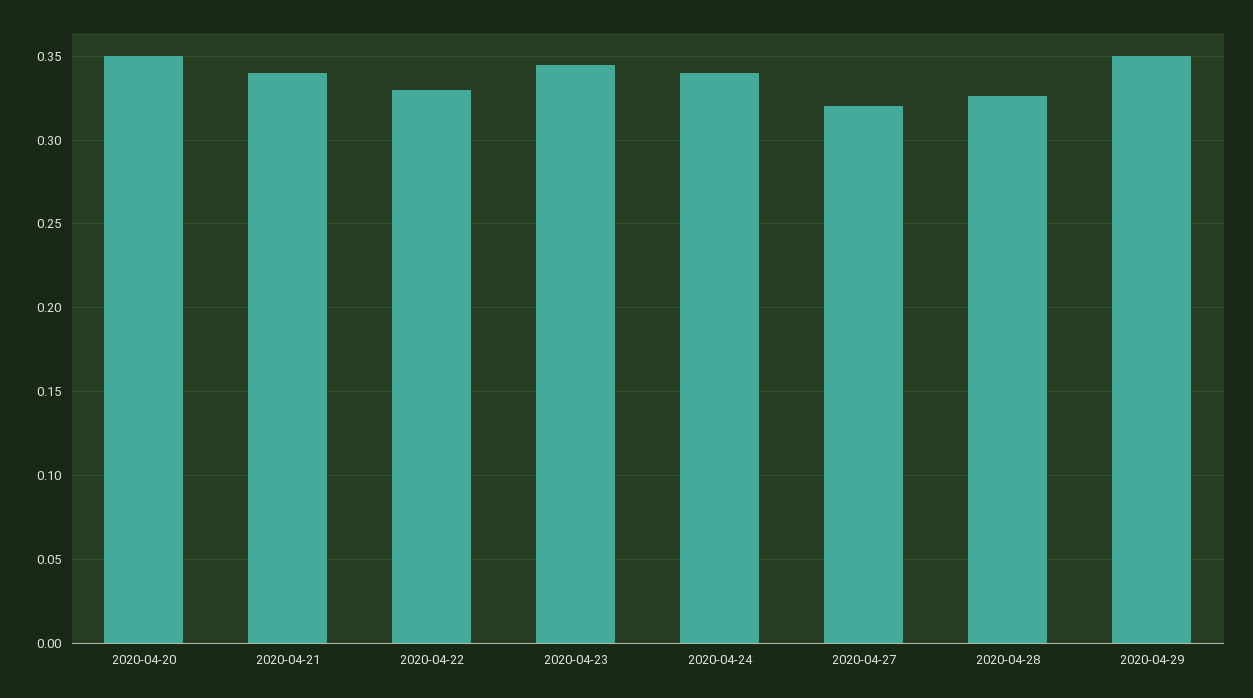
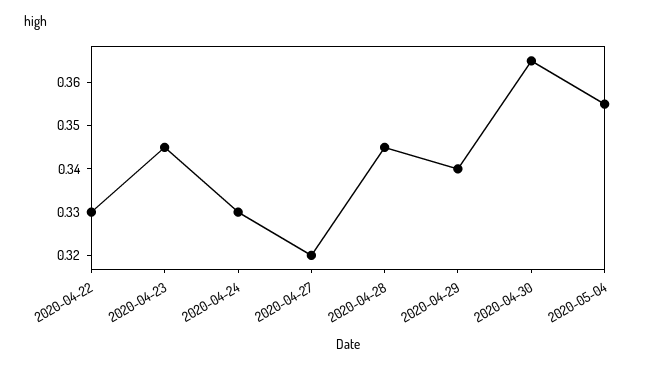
2020-04-20: 0.35 -> none
2020-04-21: 0.34 -> none
2020-04-24: 0.34 -> 0.33
2020-04-28: 0.325 -> 0.345
2020-04-29: 0.35 -> 0.34
2020-04-30: none -> 0.365
2020-05-04: none -> 0.355

